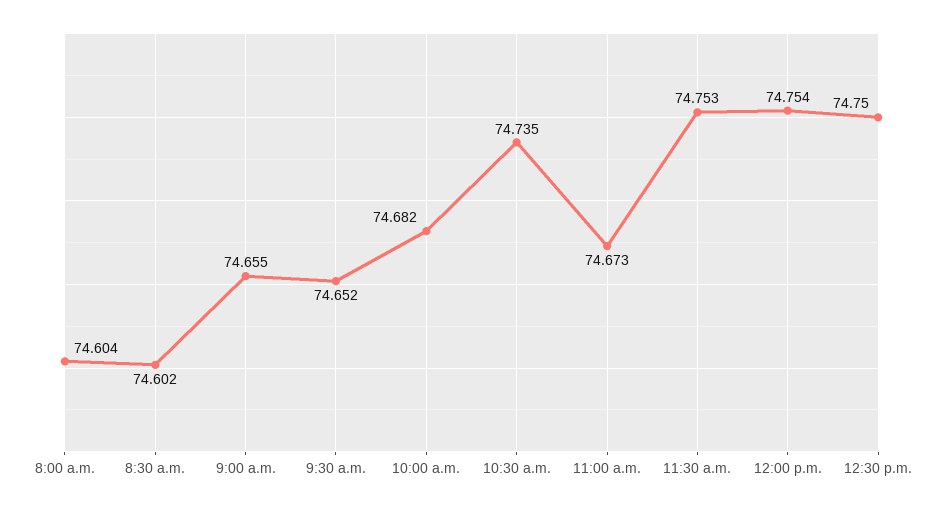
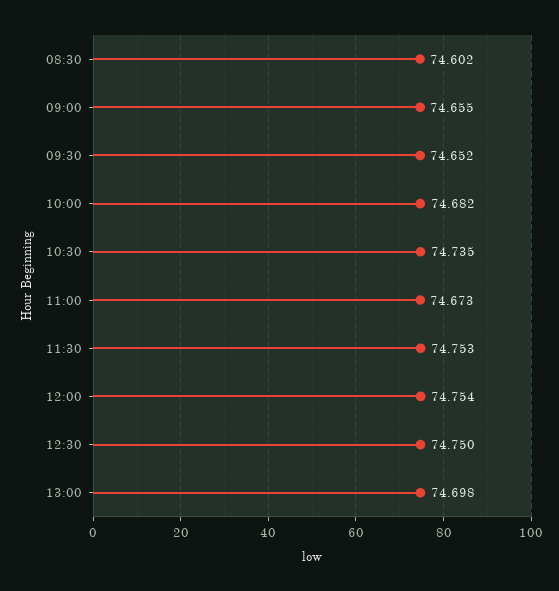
8:00 a.m.: 74.604 -> none
13:00: none -> 74.698

